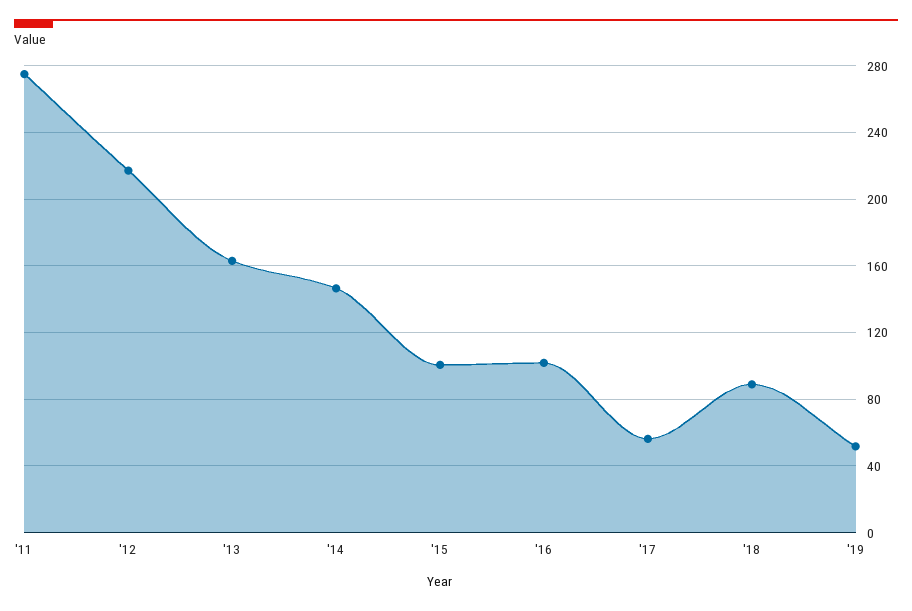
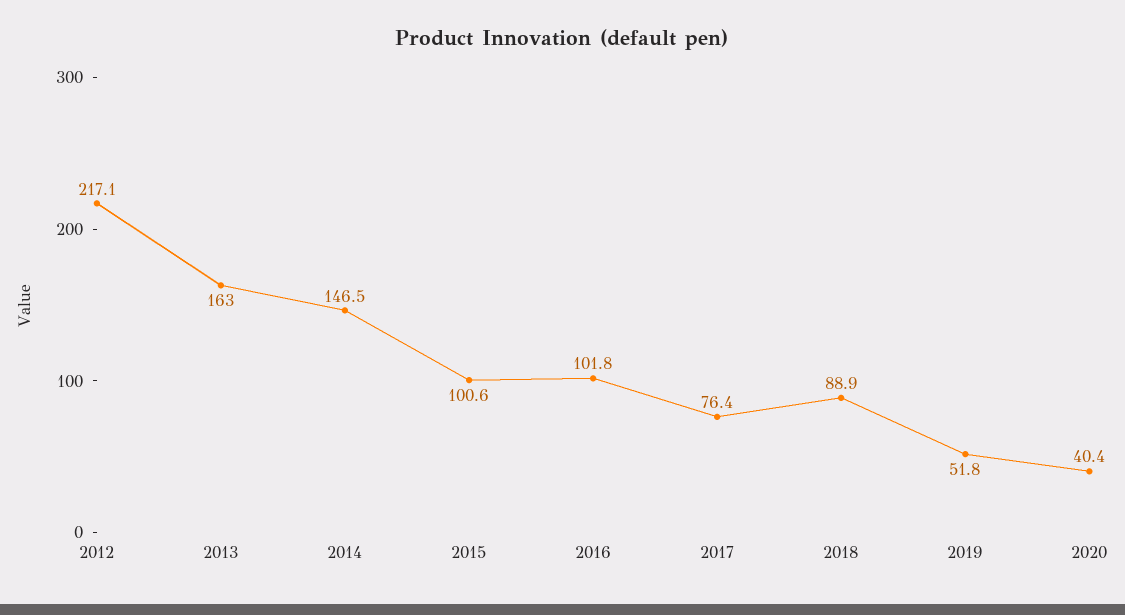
'11: 275 -> none
'17: 55 -> 76.4
2020: none -> 40.4

